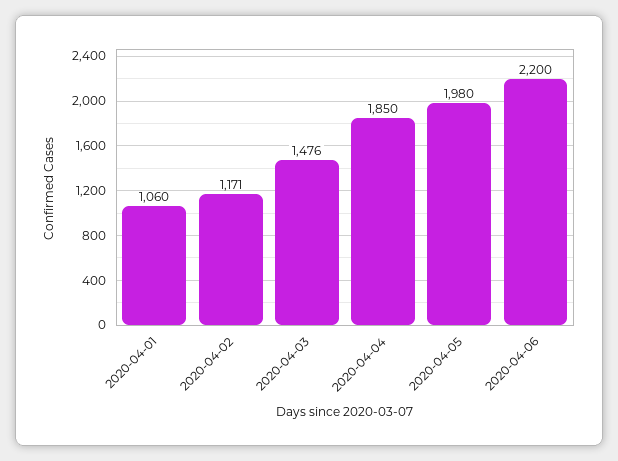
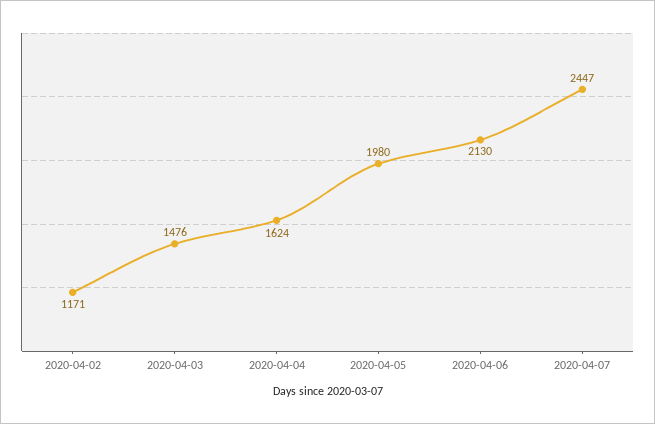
2020-04-01: 1060 -> none
2020-04-04: 1850 -> 1624
2020-04-06: 2200 -> 2130
2020-04-07: none -> 2447

